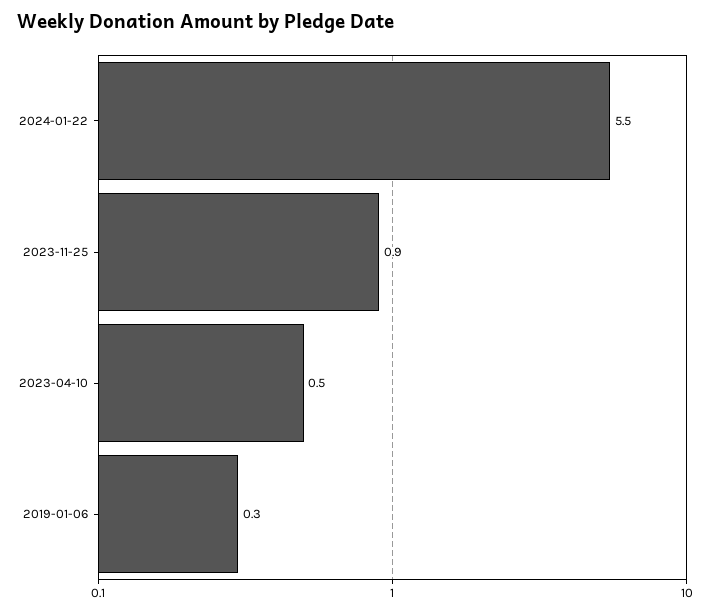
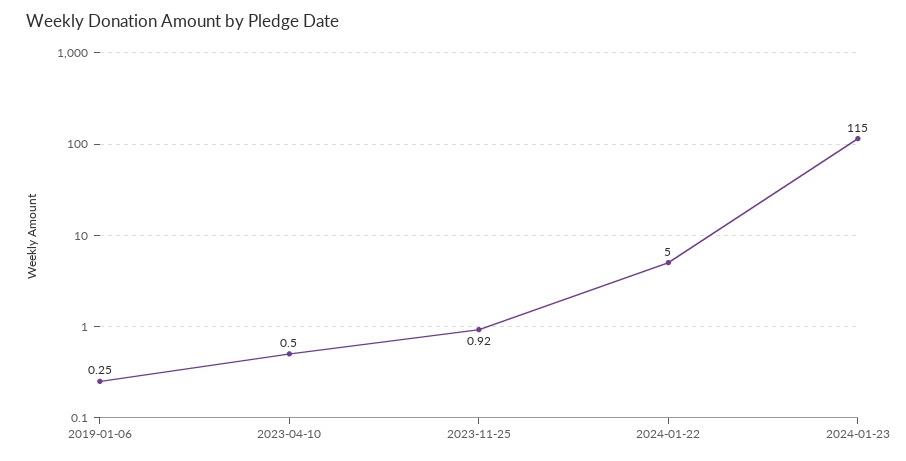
2024-01-22: 5.5 -> 5
2024-01-23: none -> 115

